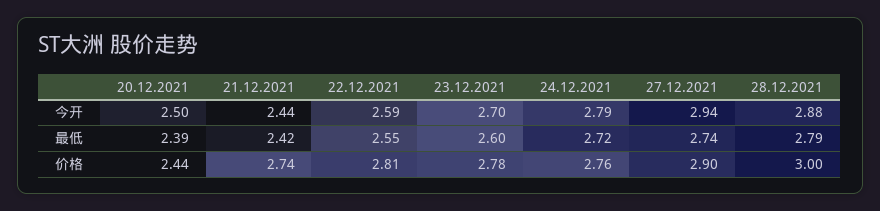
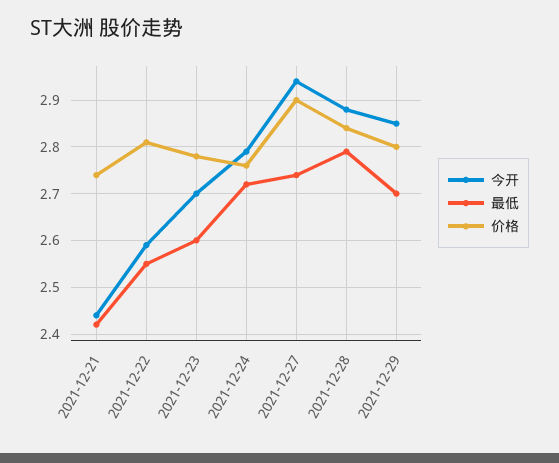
今开, 20.12.2021: 2.5 -> none
最低, 20.12.2021: 2.39 -> none
价格, 20.12.2021: 2.44 -> none
价格, 28.12.2021: 3 -> 2.85
今开, 2021-12-29: none -> 2.85
最低, 2021-12-29: none -> 2.7
价格, 2021-12-29: none -> 2.8

